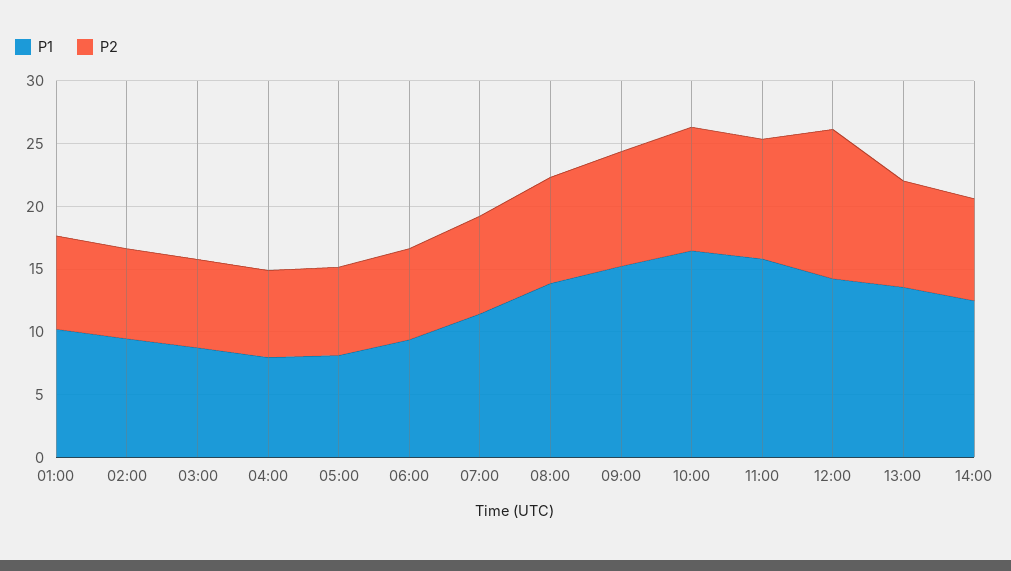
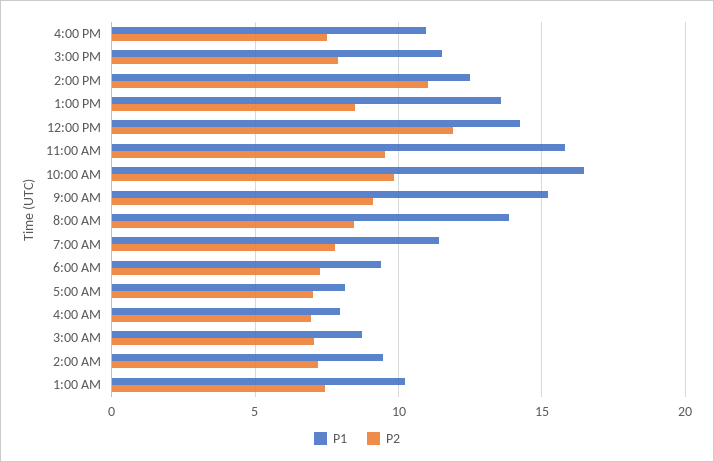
P2, 14:00: 8 -> 11
P1, 4:00 PM: none -> 11
P2, 4:00 PM: none -> 7.5
P1, 3:00 PM: none -> 11.5
P2, 3:00 PM: none -> 8

